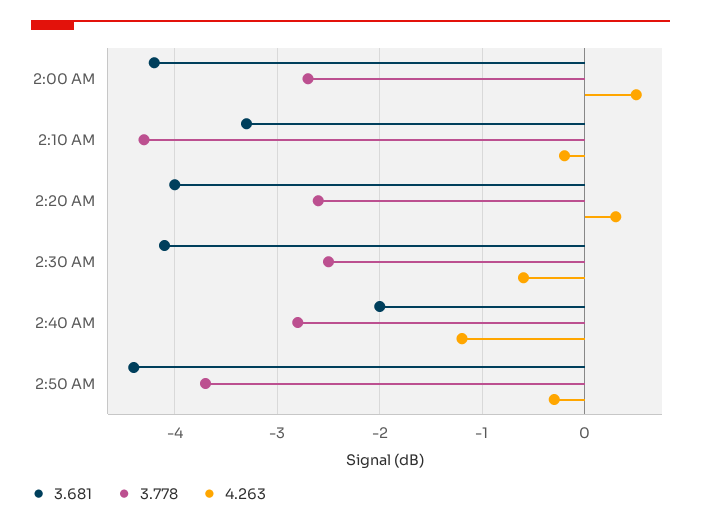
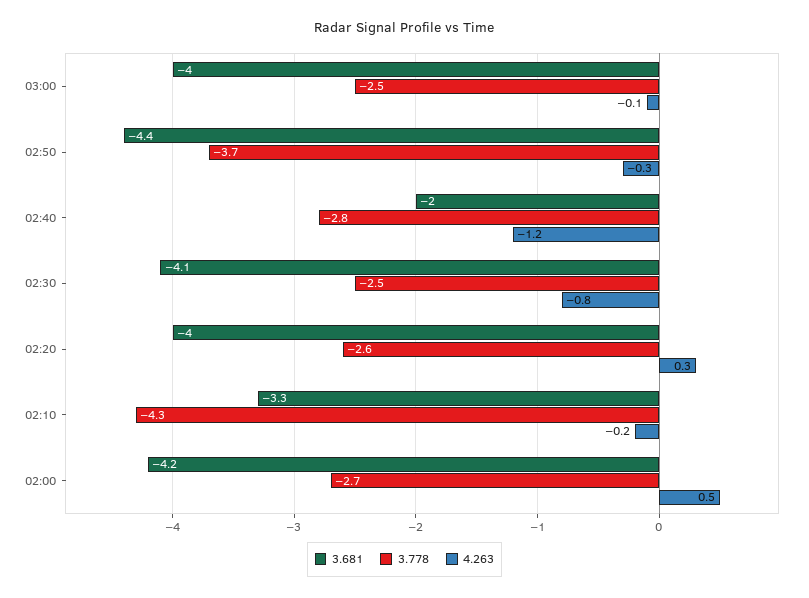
4.263, 2:30 AM: -0.6 -> -0.8
3.681, 03:00: none -> -4
3.778, 03:00: none -> -2.5
4.263, 03:00: none -> -0.1

